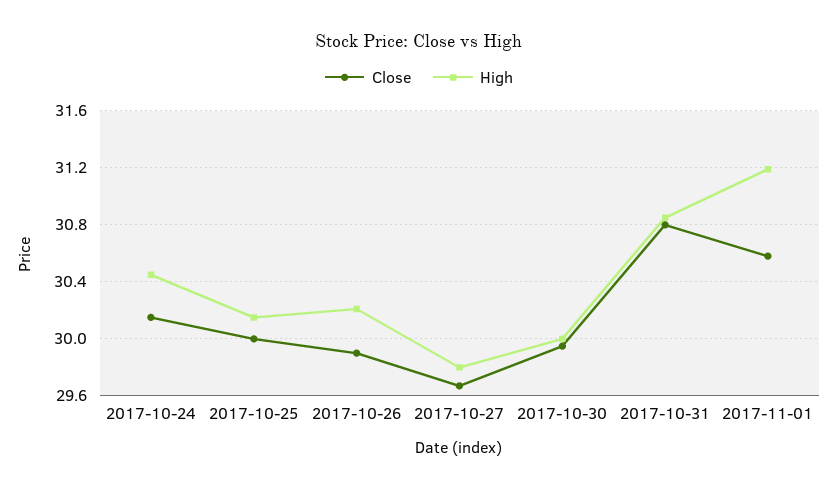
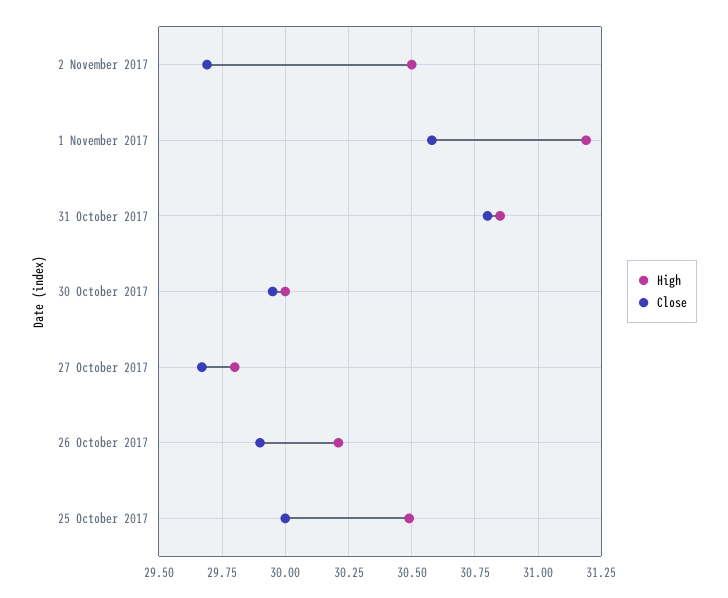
Close, 2017-10-24: 30.15 -> none
High, 2017-10-24: 30.45 -> none
High, 2017-10-25: 30.15 -> 30.5
High, 2 November 2017: none -> 30.5
Close, 2 November 2017: none -> 29.7

